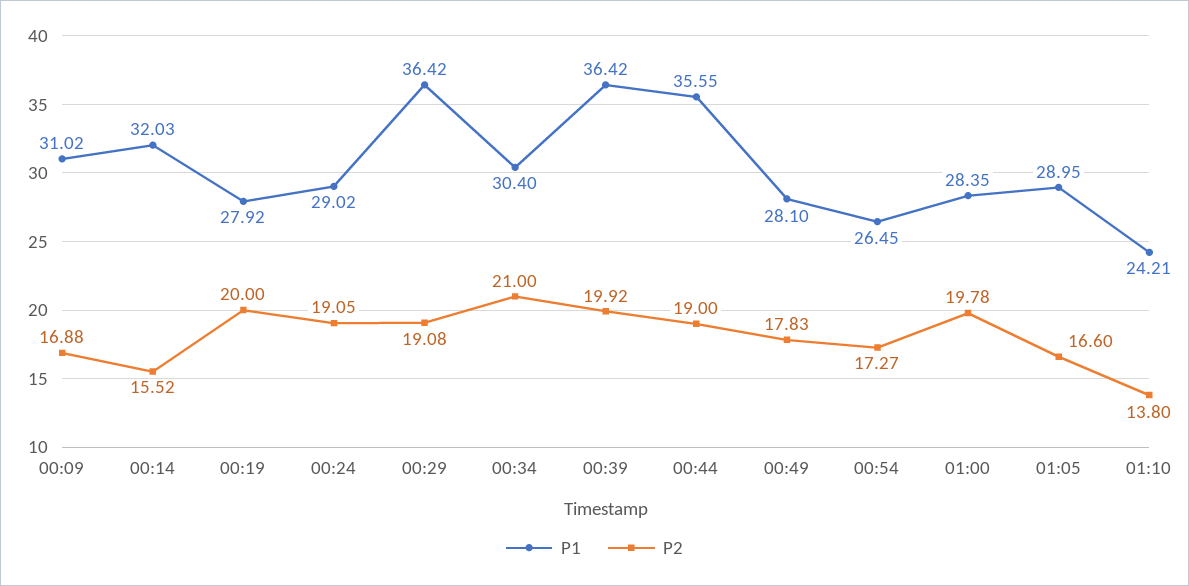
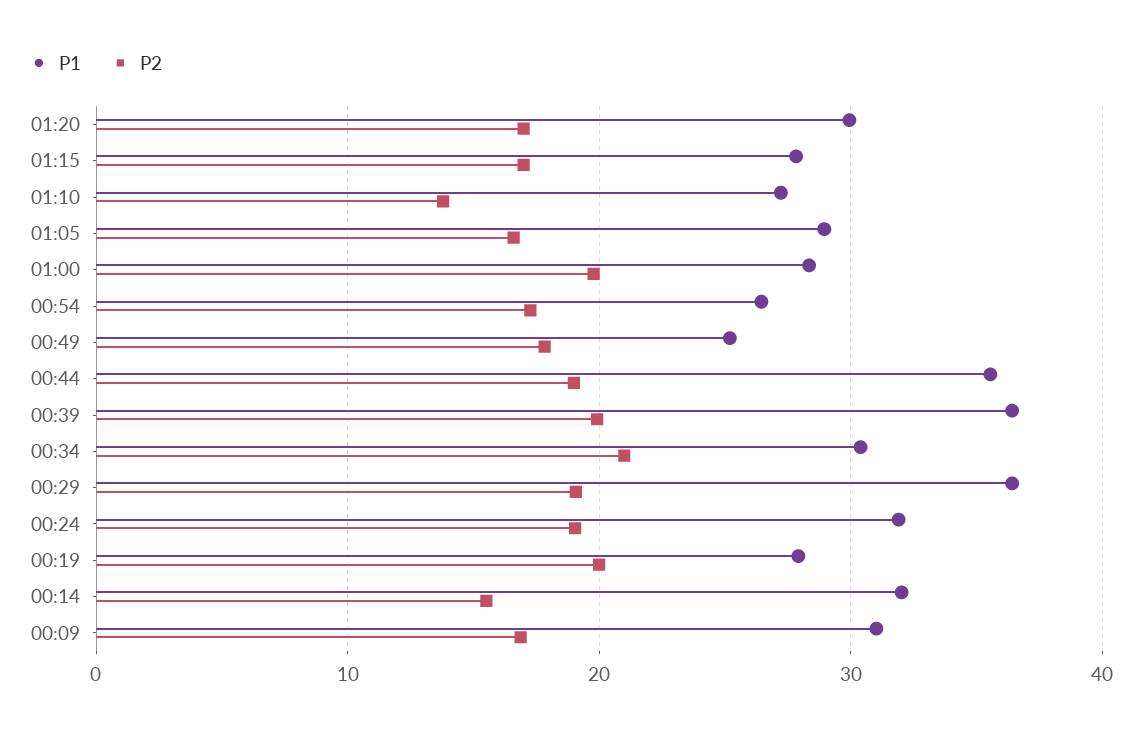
P1, 00:24: 29.02 -> 32
P1, 00:49: 28.1 -> 25
P1, 01:10: 24.21 -> 27
P1, 01:20: none -> 30
P2, 01:20: none -> 17
P1, 01:15: none -> 28
P2, 01:15: none -> 17

